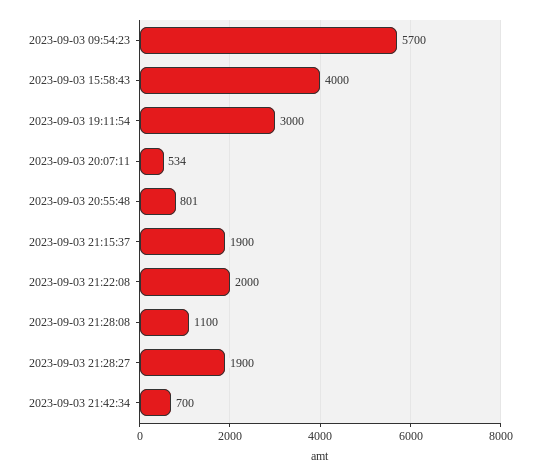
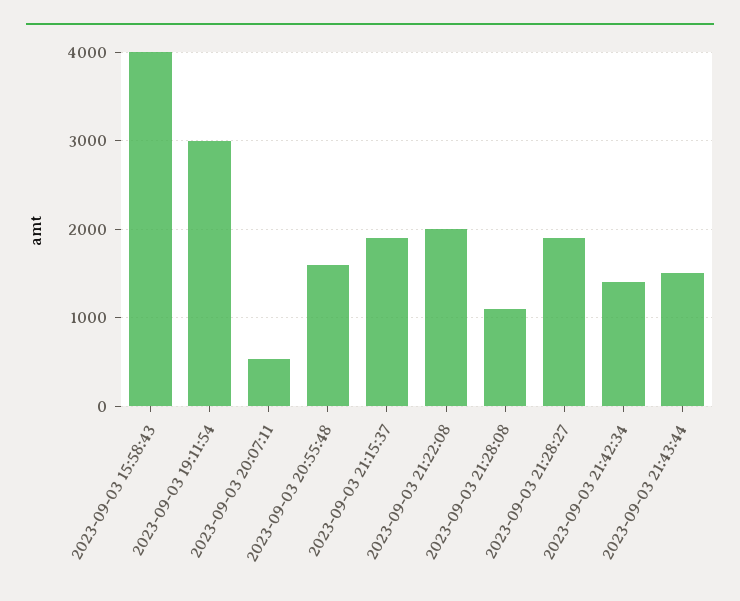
2023-09-03 09:54:23: 5700 -> none
2023-09-03 20:55:48: 801 -> 1600
2023-09-03 21:42:34: 700 -> 1400
2023-09-03 21:43:44: none -> 1500

